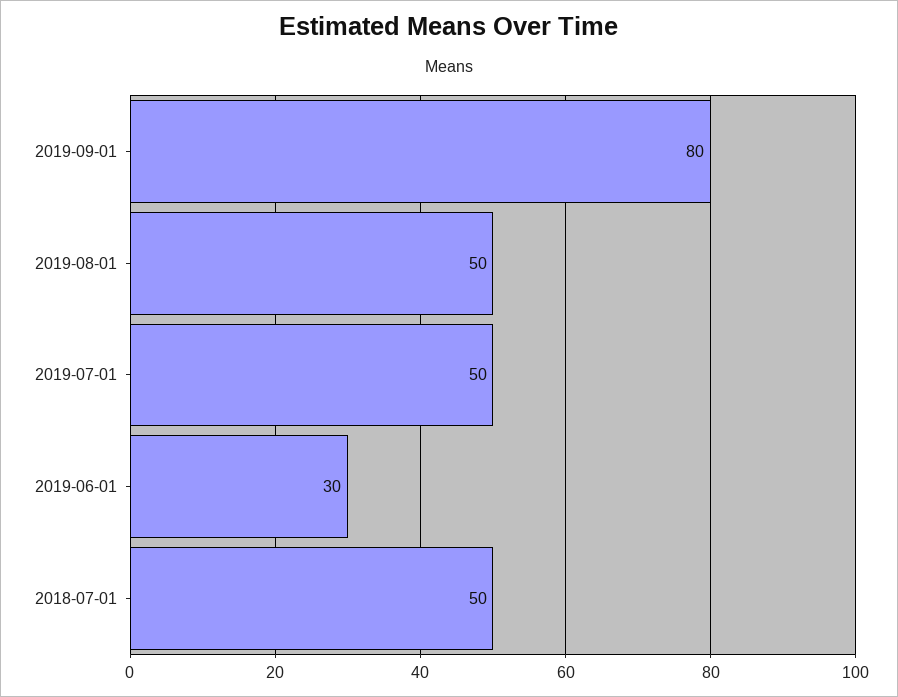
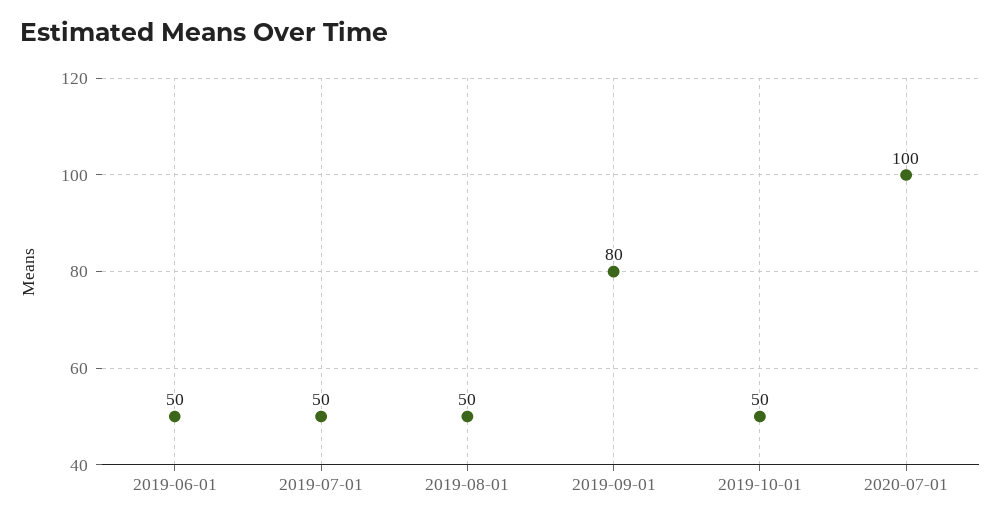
2019-06-01: 30 -> 50
2018-07-01: 50 -> none
2019-10-01: none -> 50
2020-07-01: none -> 100

